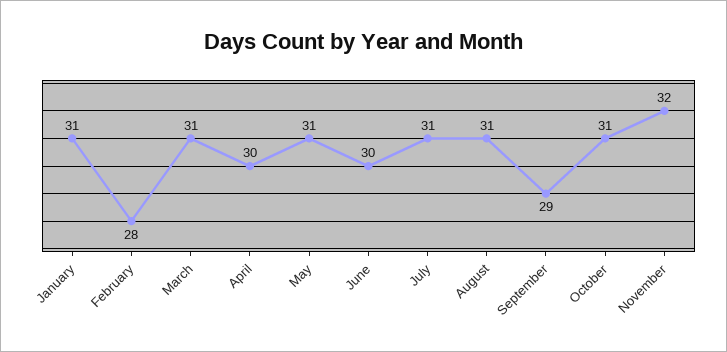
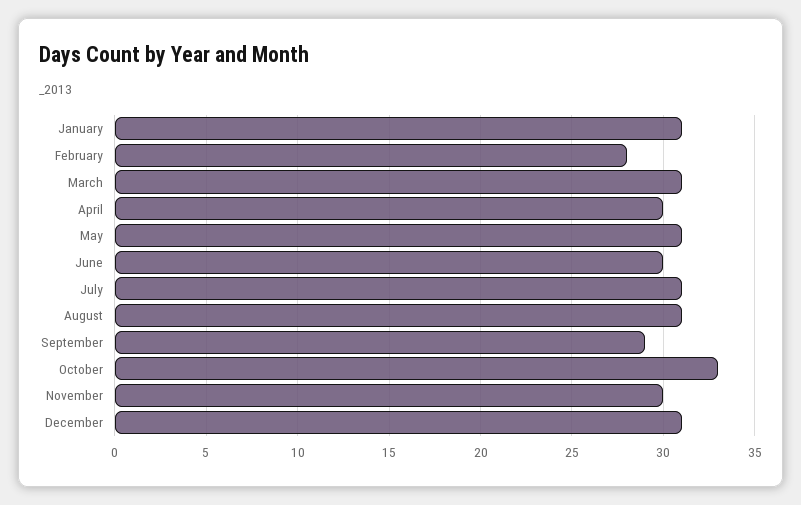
October: 31 -> 33
November: 32 -> 30
December: none -> 31

